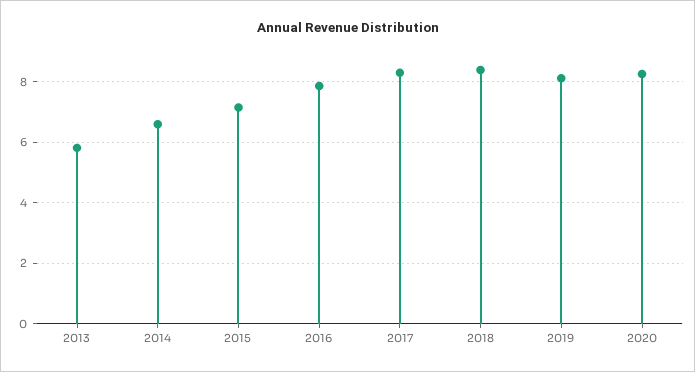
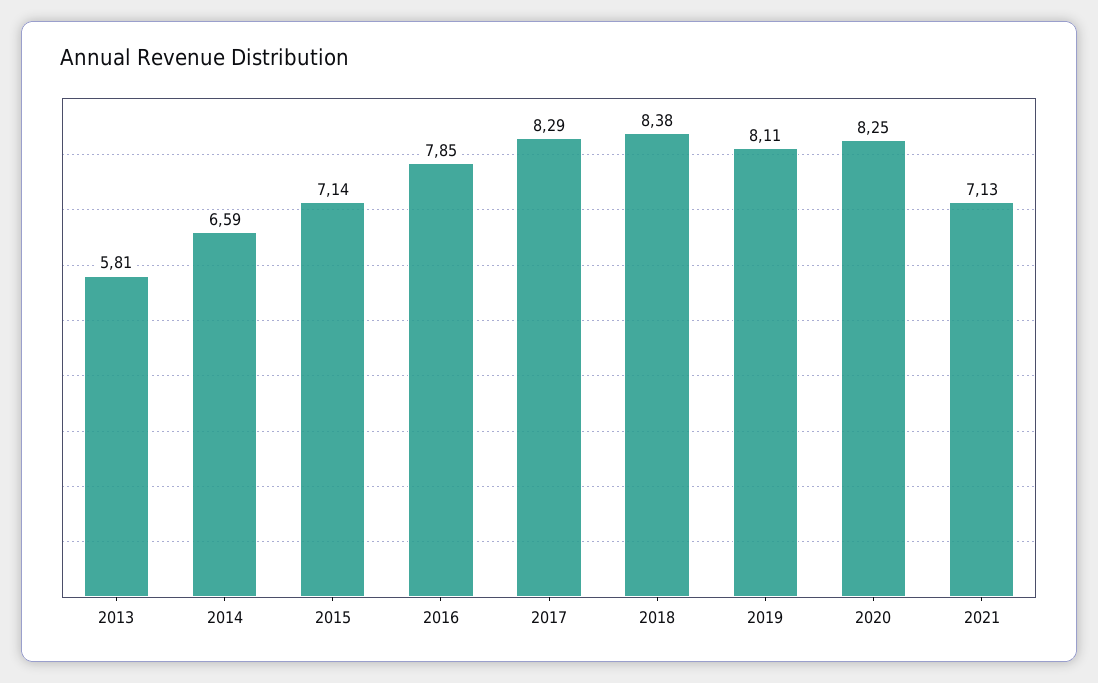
2021: none -> 7.13

